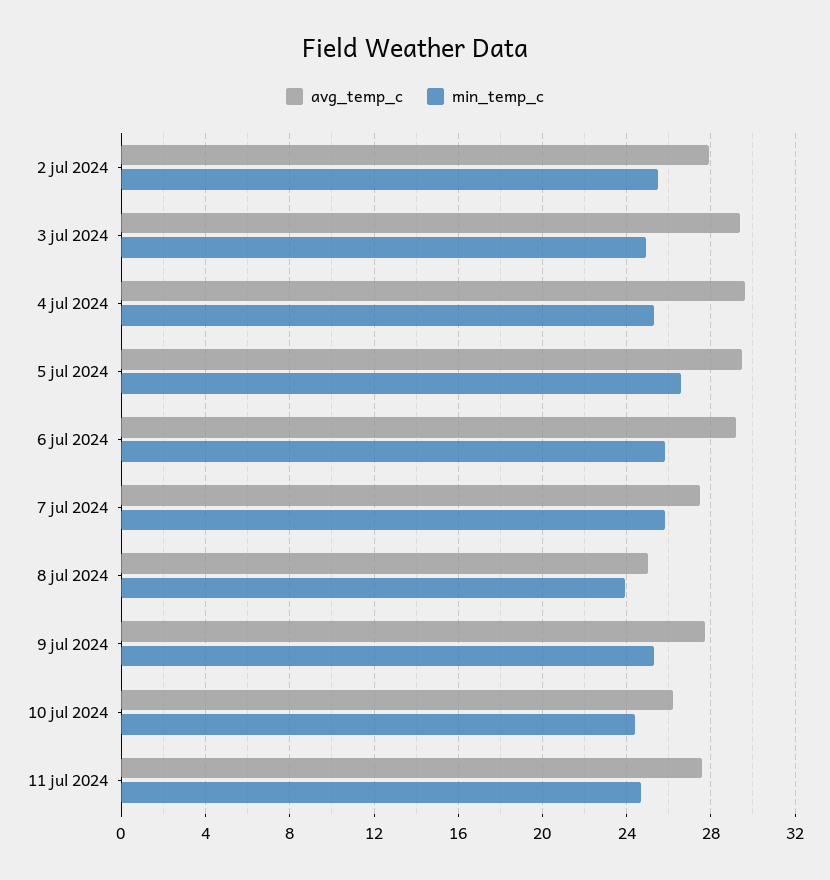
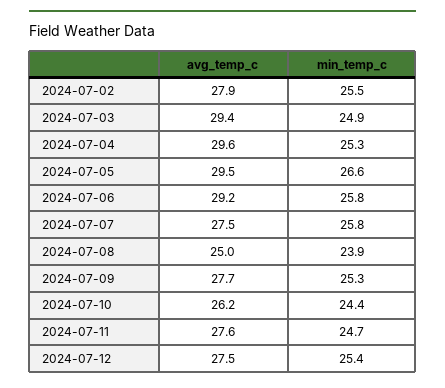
avg_temp_c, 2024-07-12: none -> 27.5
min_temp_c, 2024-07-12: none -> 25.4

